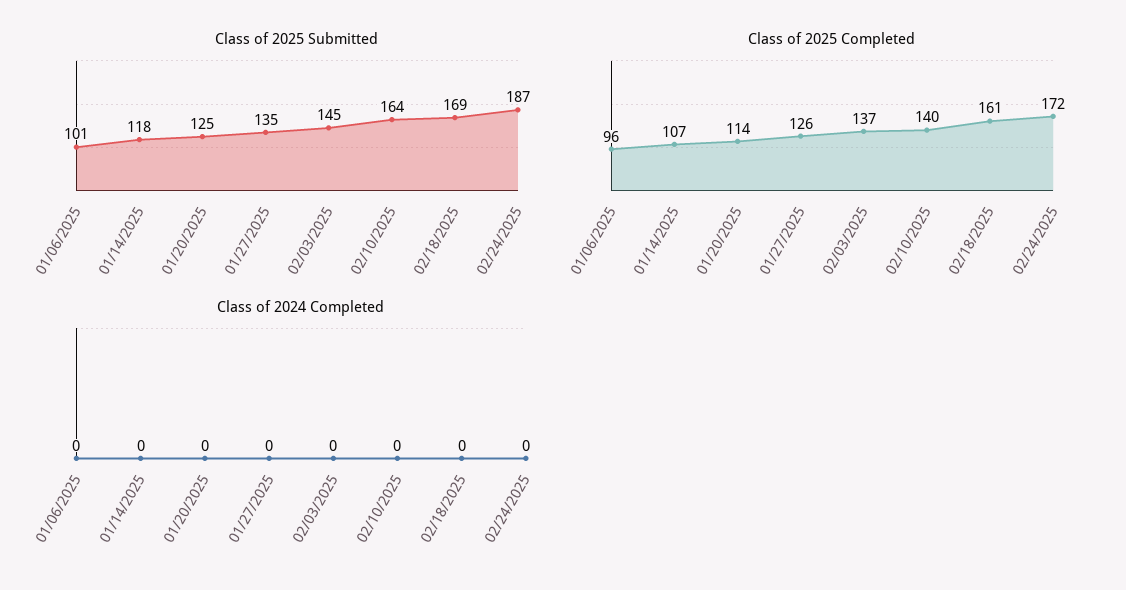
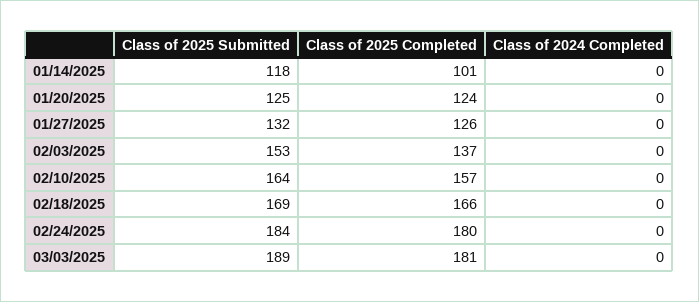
Class of 2025 Submitted, 01/06/2025: 101 -> none
Class of 2025 Submitted, 01/27/2025: 135 -> 132
Class of 2025 Submitted, 02/03/2025: 145 -> 153
Class of 2025 Submitted, 02/24/2025: 187 -> 184
Class of 2025 Completed, 01/06/2025: 96 -> none
Class of 2025 Completed, 01/14/2025: 107 -> 101
Class of 2025 Completed, 01/20/2025: 114 -> 124
Class of 2025 Completed, 02/10/2025: 140 -> 157
Class of 2025 Completed, 02/18/2025: 161 -> 166
Class of 2025 Completed, 02/24/2025: 172 -> 180
Class of 2024 Completed, 01/06/2025: 0 -> none
Class of 2025 Submitted, 03/03/2025: none -> 189
Class of 2025 Completed, 03/03/2025: none -> 181
Class of 2024 Completed, 03/03/2025: none -> 0

